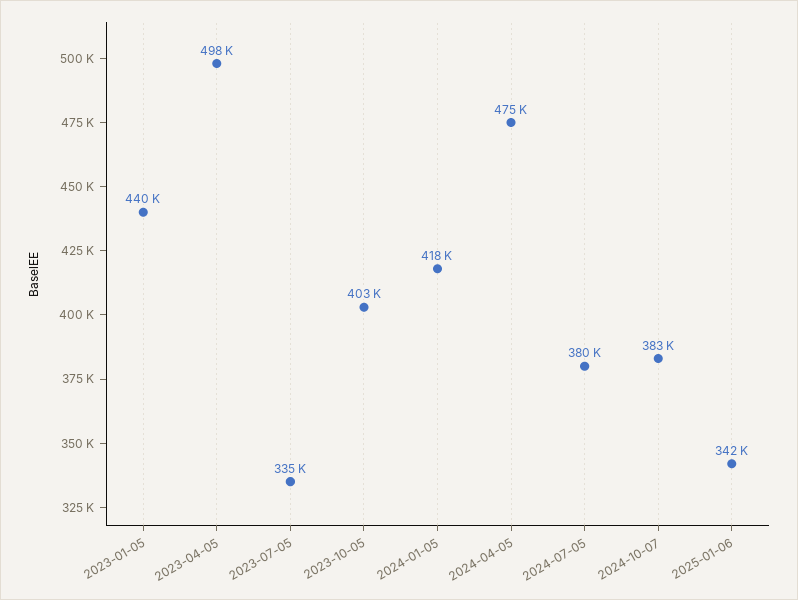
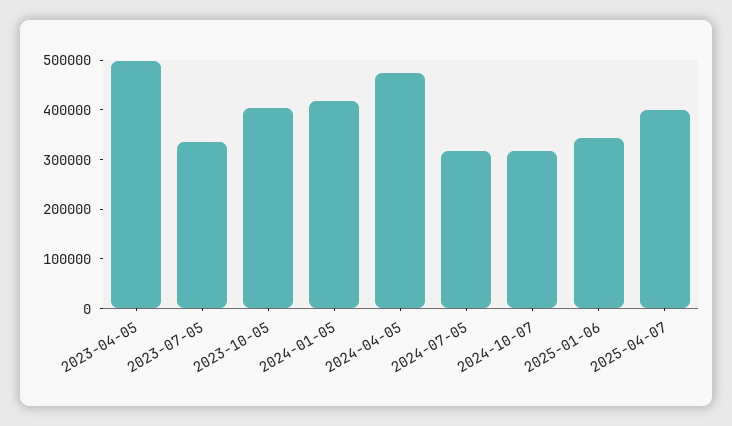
2023-01-05: 440000 -> none
2024-07-05: 380000 -> 320000
2024-10-07: 383000 -> 320000
2025-04-07: none -> 400000

